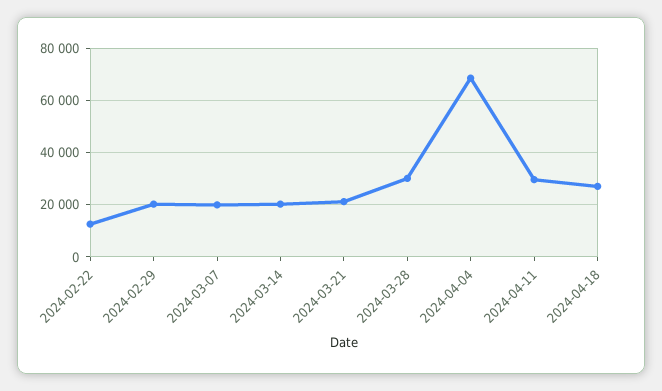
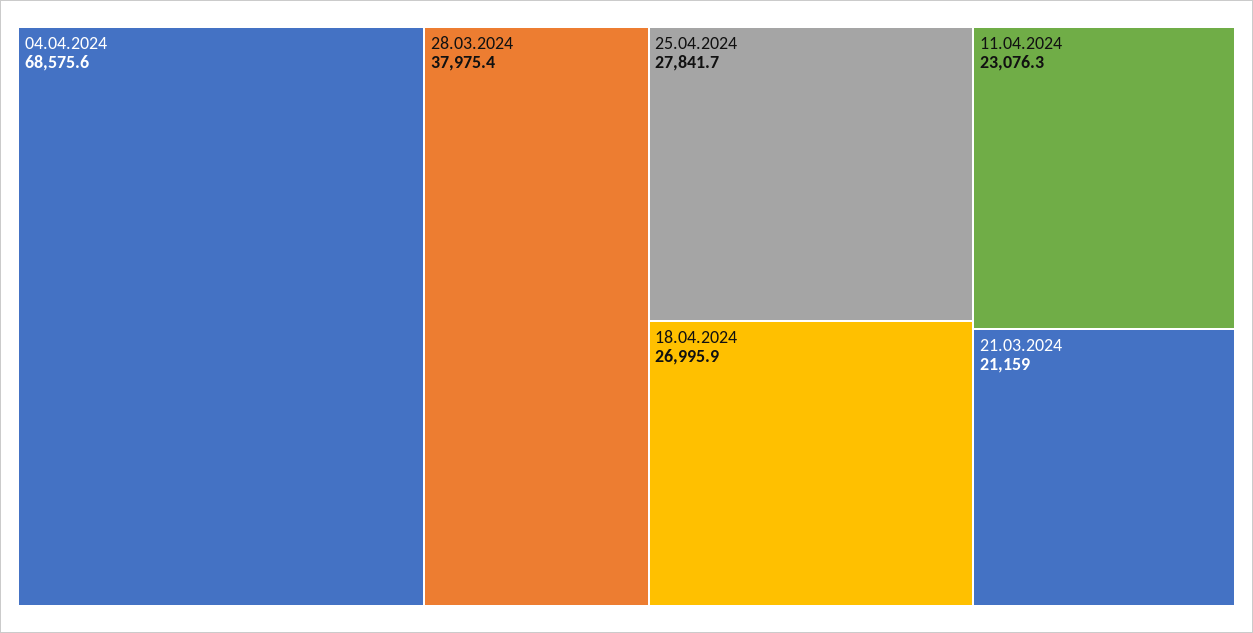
2024-02-22: 12500 -> none
2024-02-29: 20000 -> none
2024-03-07: 20000 -> none
2024-03-14: 20000 -> none
2024-03-28: 30000 -> 37975.4
2024-04-11: 30000 -> 23076.3
25.04.2024: none -> 27841.7

